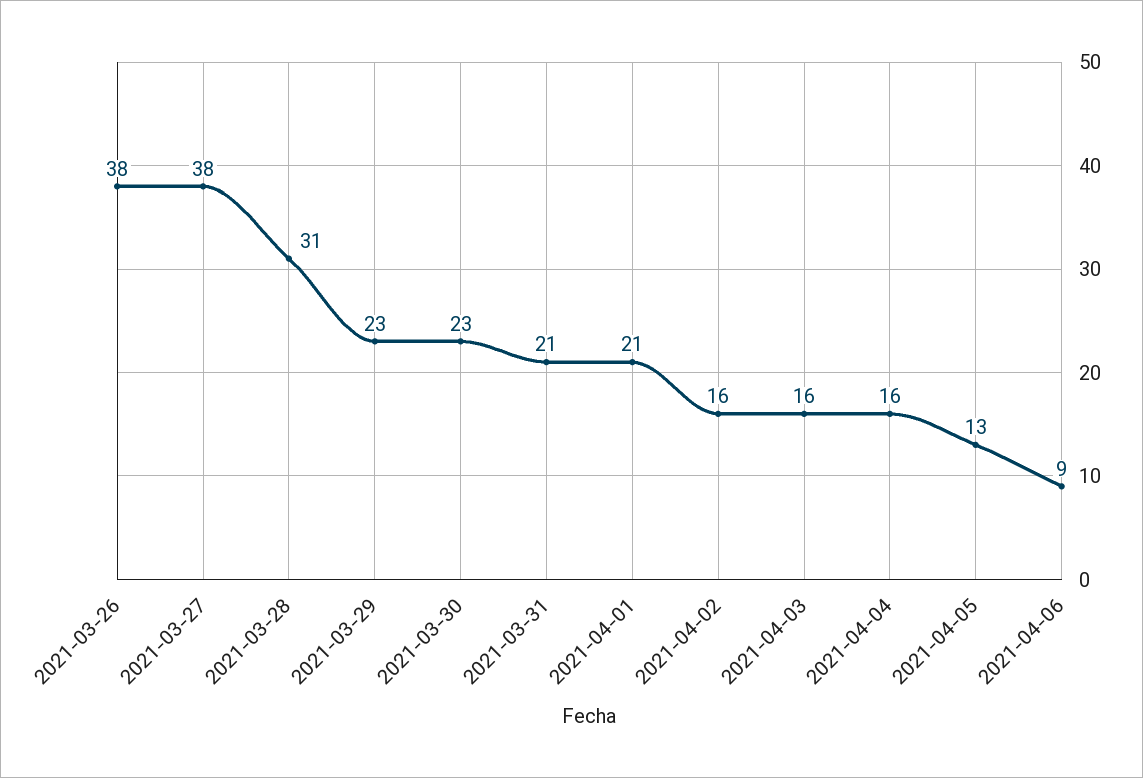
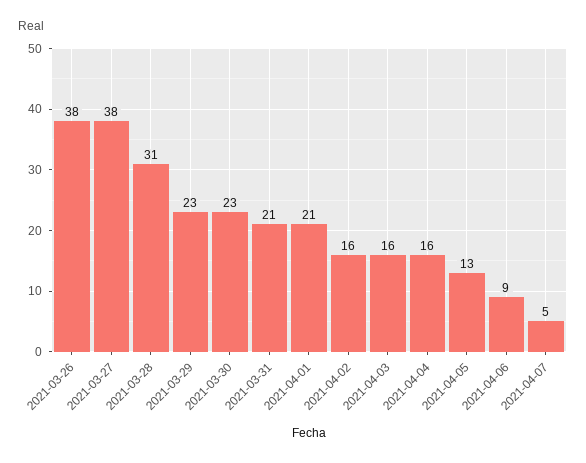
2021-04-07: none -> 5

